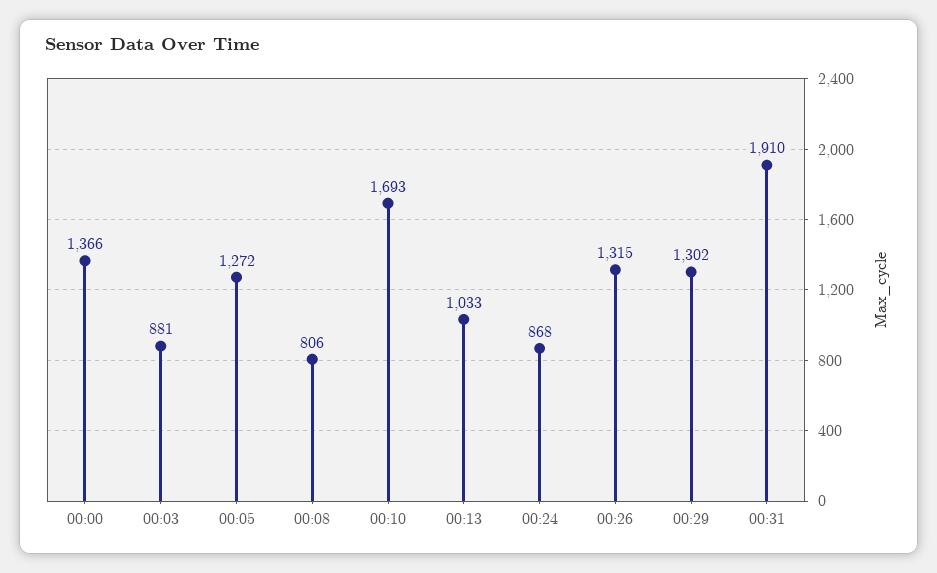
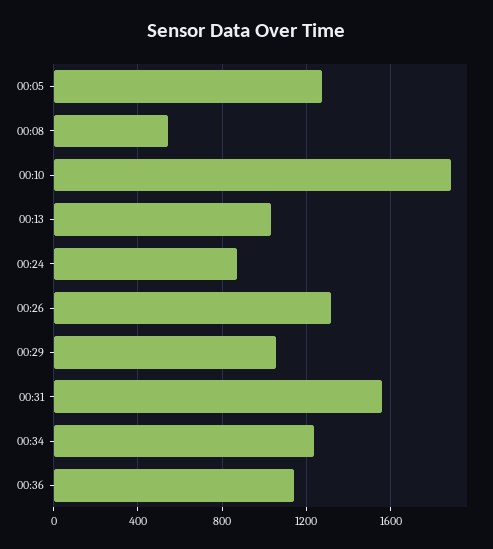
00:00: 1366 -> none
00:03: 881 -> none
00:08: 806 -> 550
00:10: 1693 -> 1900
00:29: 1302 -> 1050
00:31: 1910 -> 1550
00:34: none -> 1250
00:36: none -> 1150

